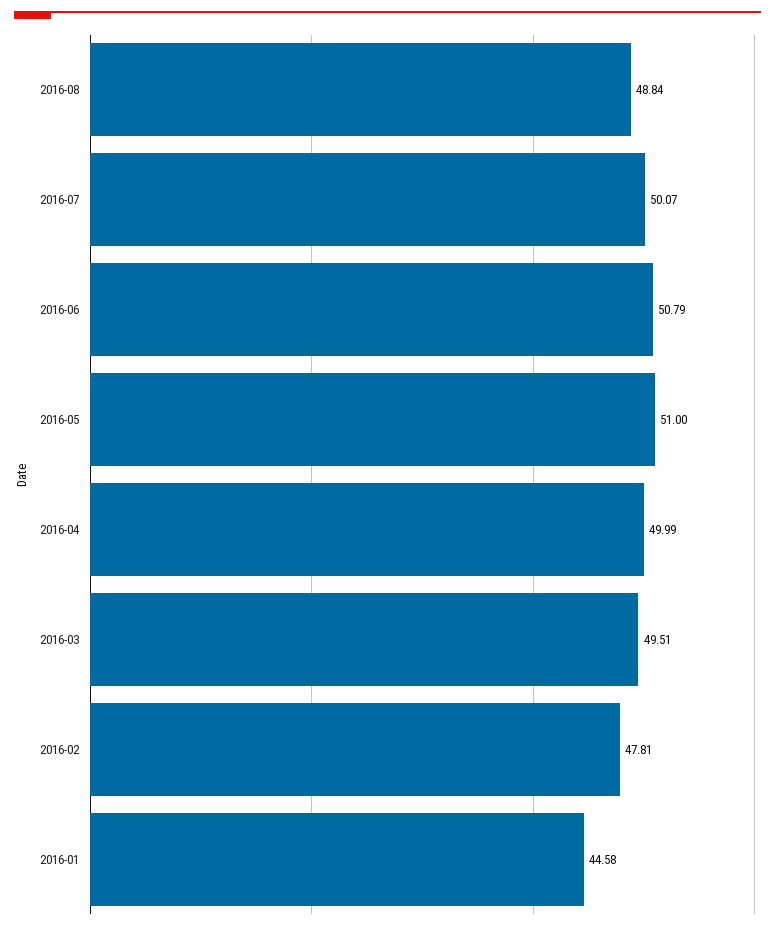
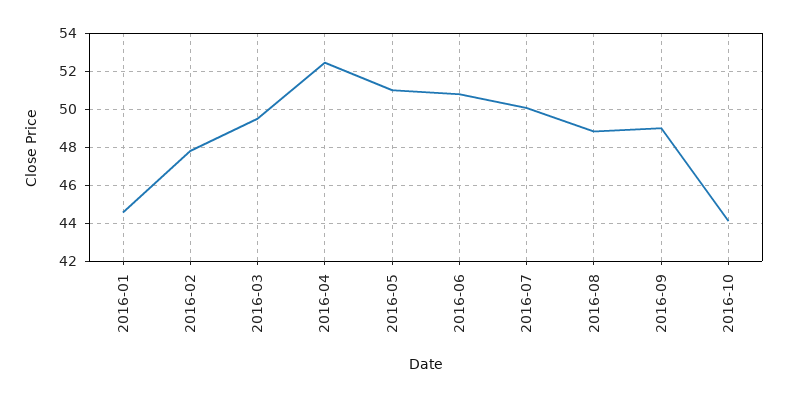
2016-04: 49.99 -> 52.5
2016-09: none -> 49
2016-10: none -> 44

